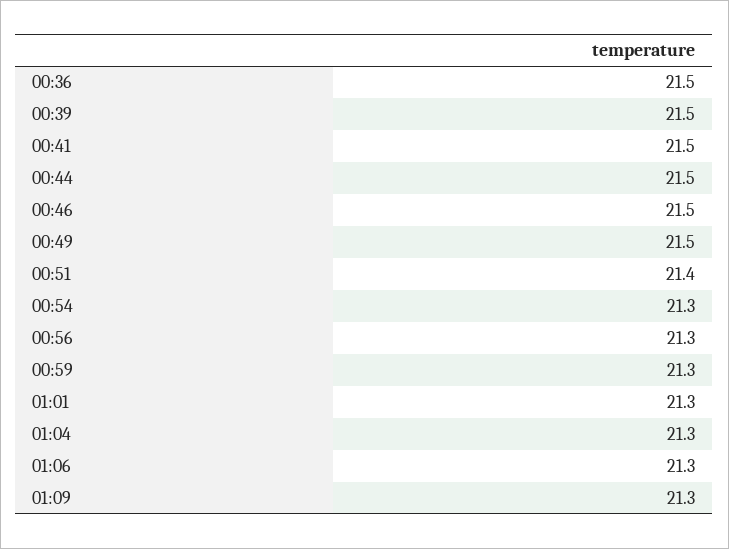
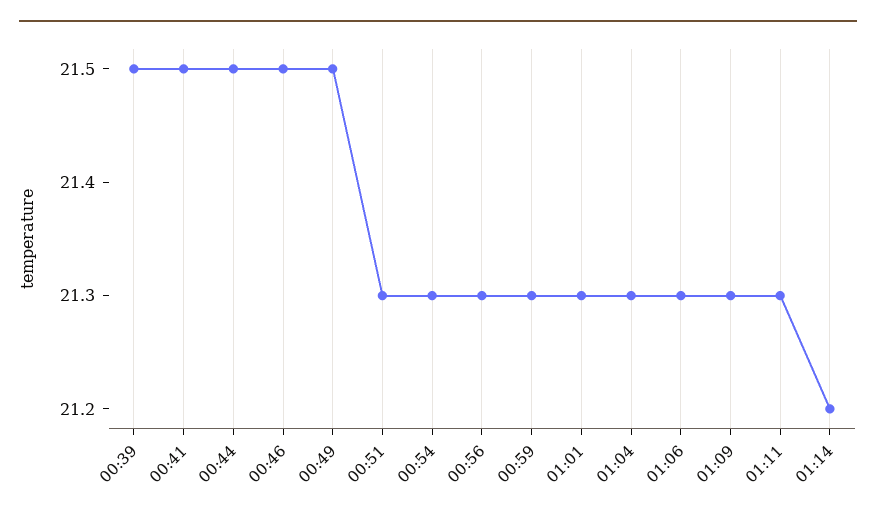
00:36: 21.5 -> none
00:51: 21.4 -> 21.3
01:11: none -> 21.3
01:14: none -> 21.2

